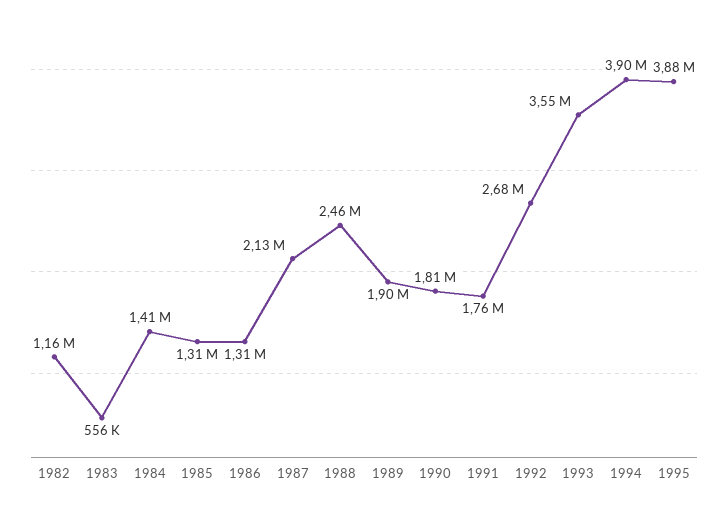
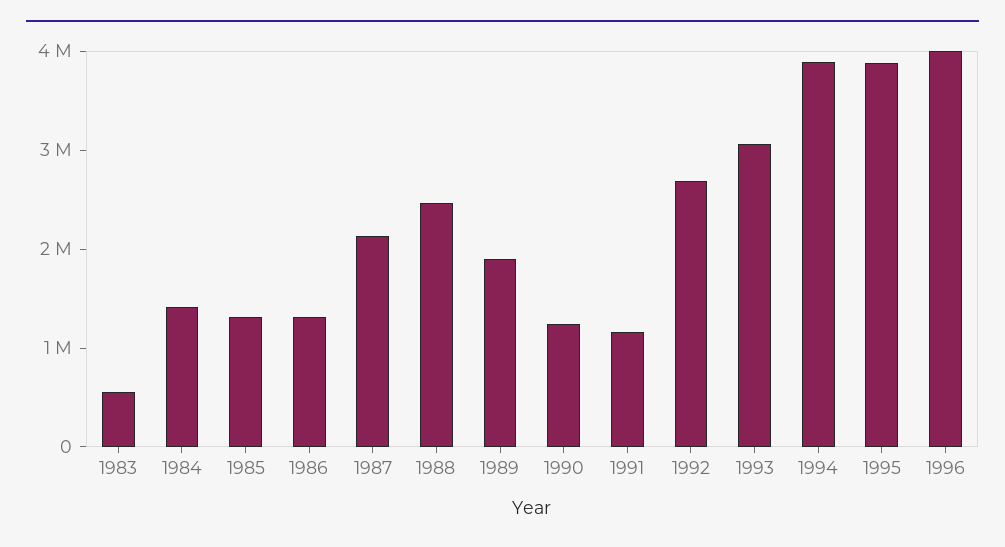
1982: 1160000 -> none
1990: 1810000 -> 1200000
1991: 1760000 -> 1200000
1993: 3550000 -> 3000000
1996: none -> 4000000

